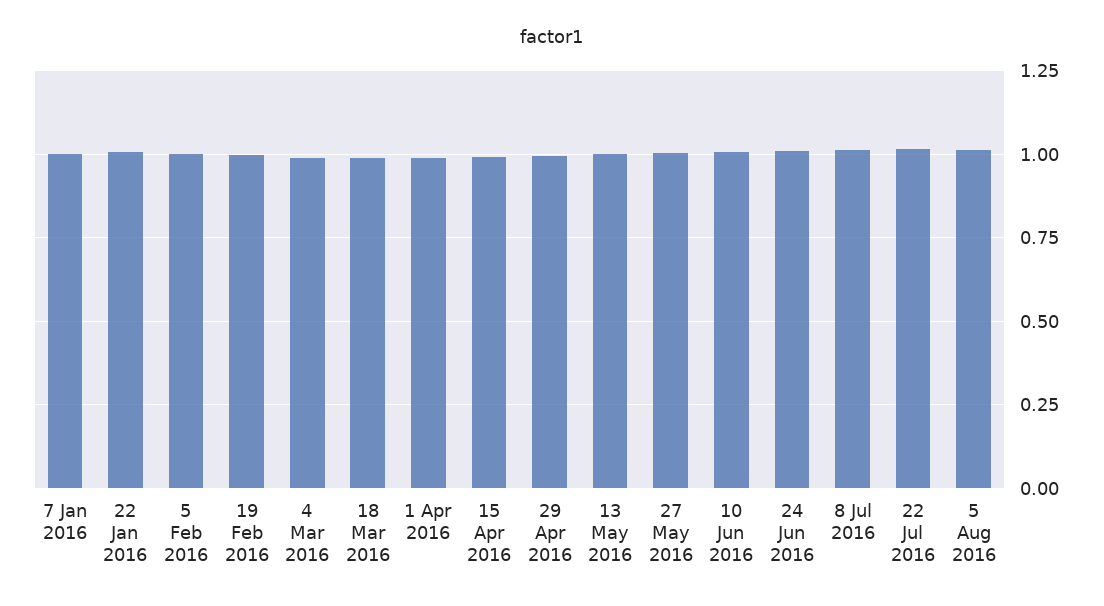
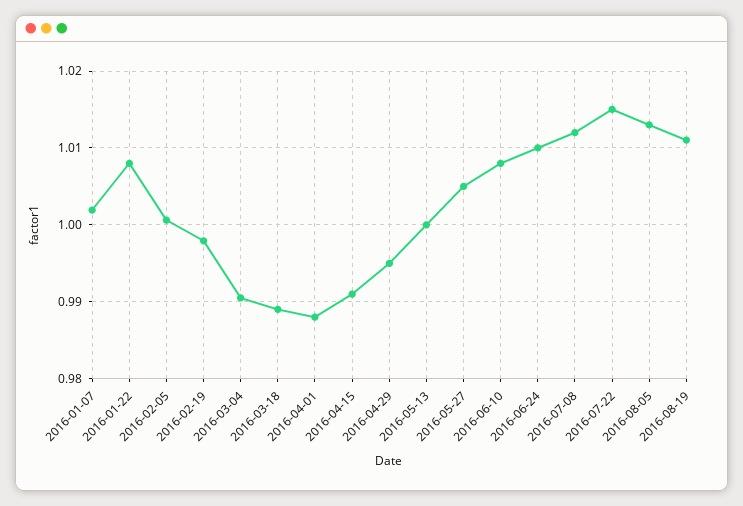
2016-08-19: none -> 1.011

